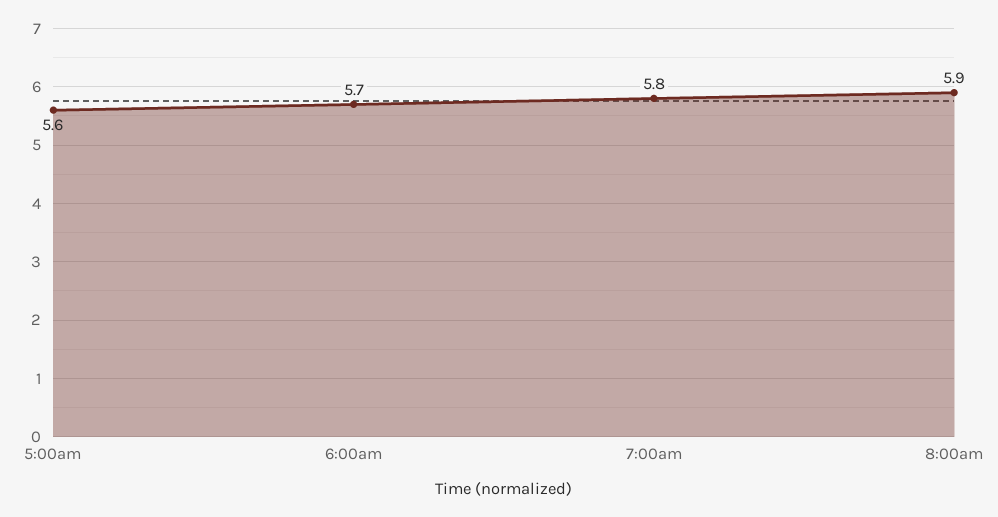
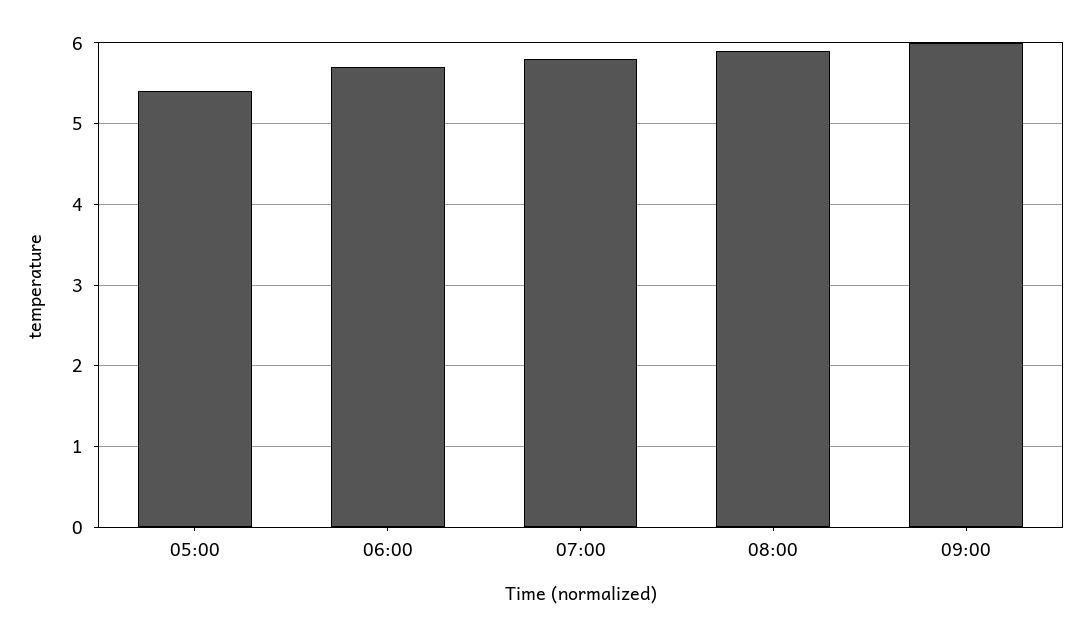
5:00am: 5.6 -> 5.4
09:00: none -> 6

